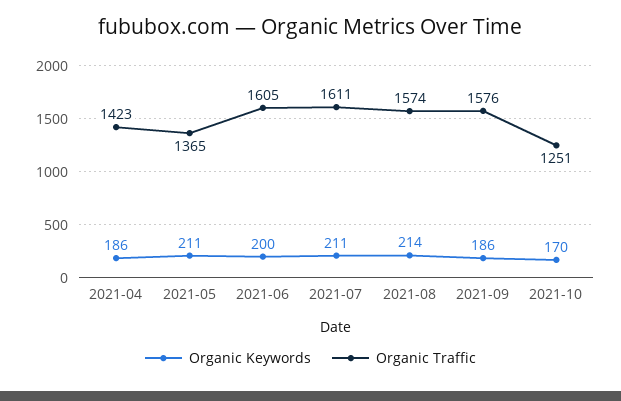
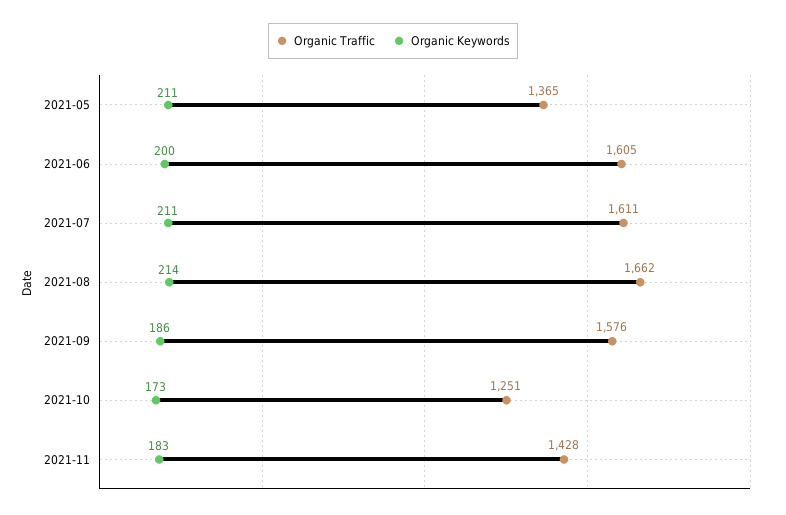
Organic Keywords, 2021-04: 186 -> none
Organic Traffic, 2021-04: 1423 -> none
Organic Traffic, 2021-08: 1574 -> 1662
Organic Keywords, 2021-10: 170 -> 173
Organic Traffic, 2021-11: none -> 1428
Organic Keywords, 2021-11: none -> 183

